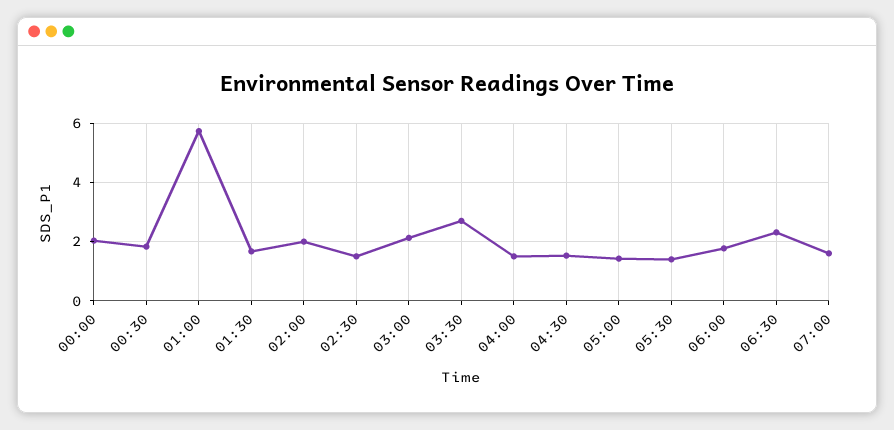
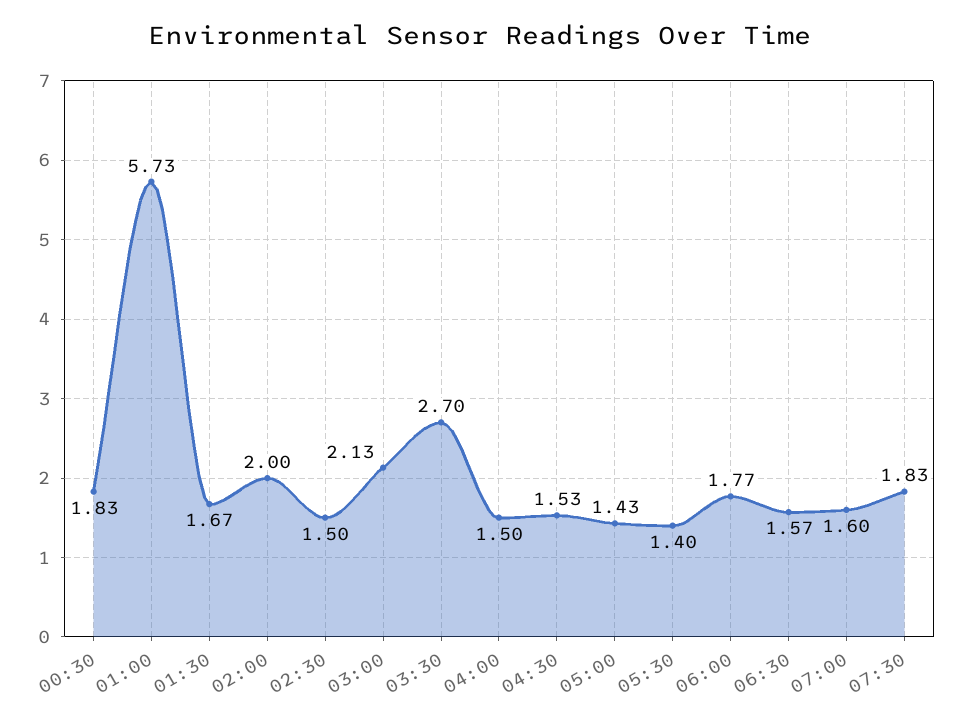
00:00: 2 -> none
06:30: 2.25 -> 1.57
07:30: none -> 1.83

